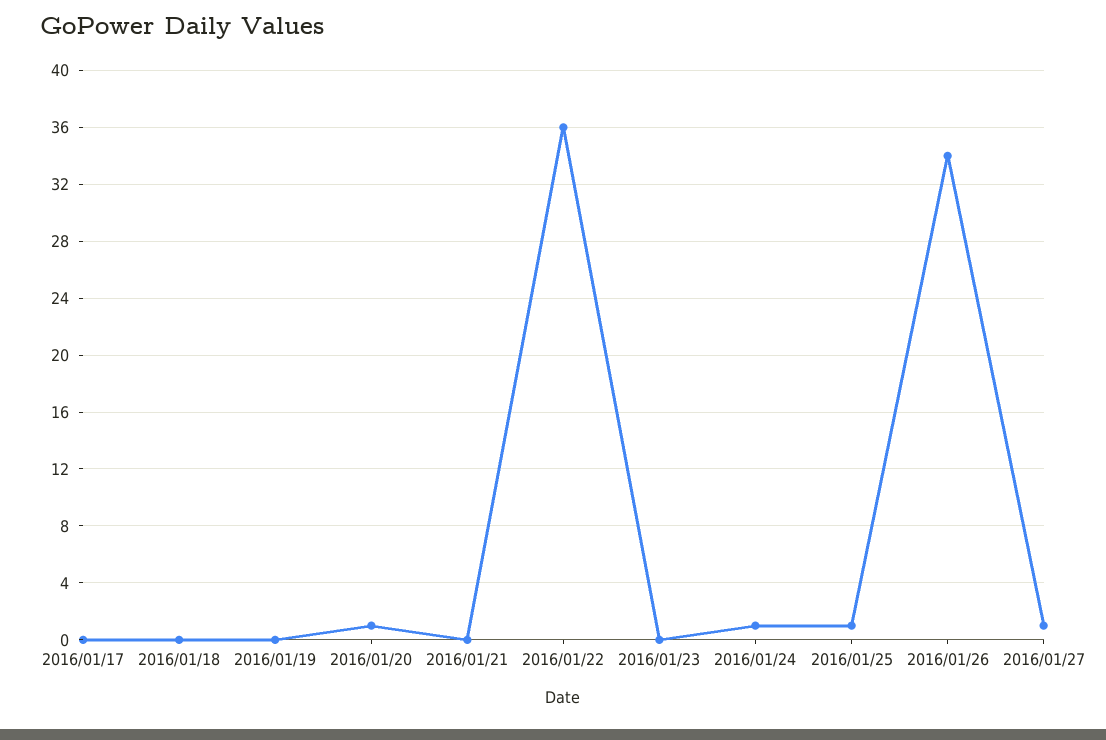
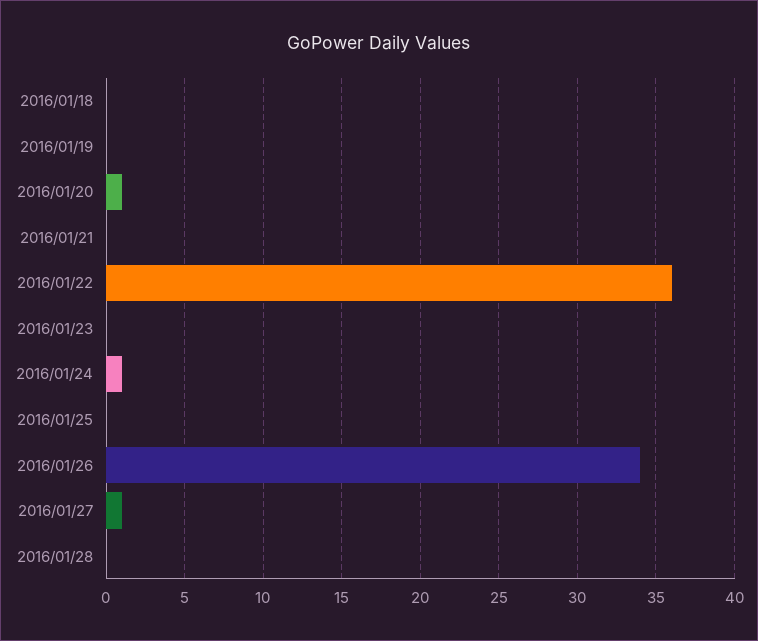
2016/01/17: 0 -> none
2016/01/25: 1 -> 0
2016/01/28: none -> 0

